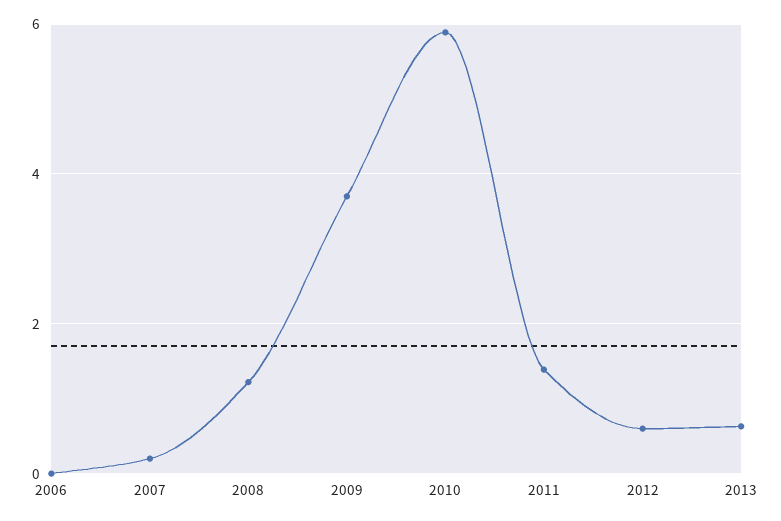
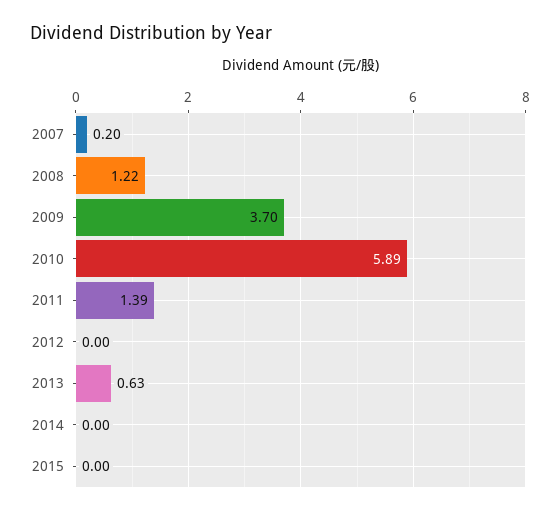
2006: 0 -> none
2012: 0.6 -> 0
2014: none -> 0
2015: none -> 0

